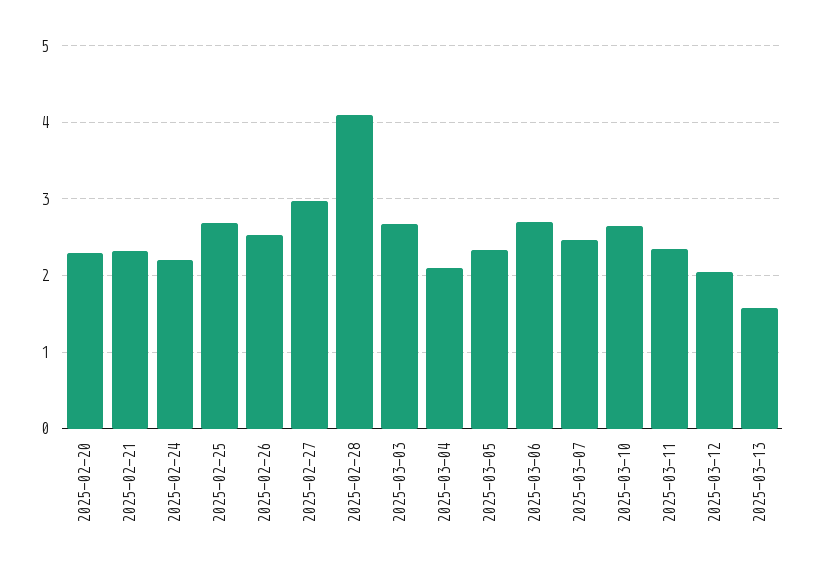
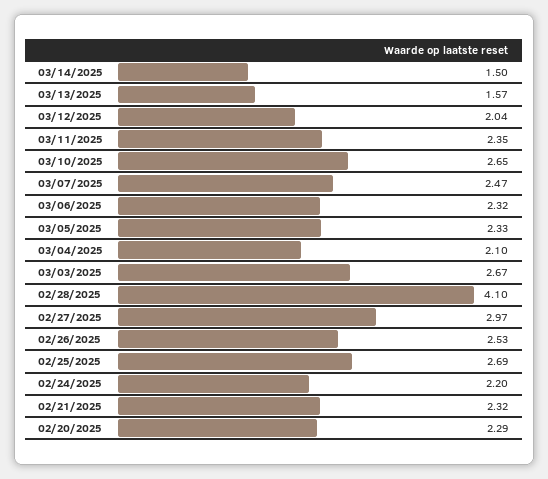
2025-03-06: 2.7 -> 2.32
03/14/2025: none -> 1.5

